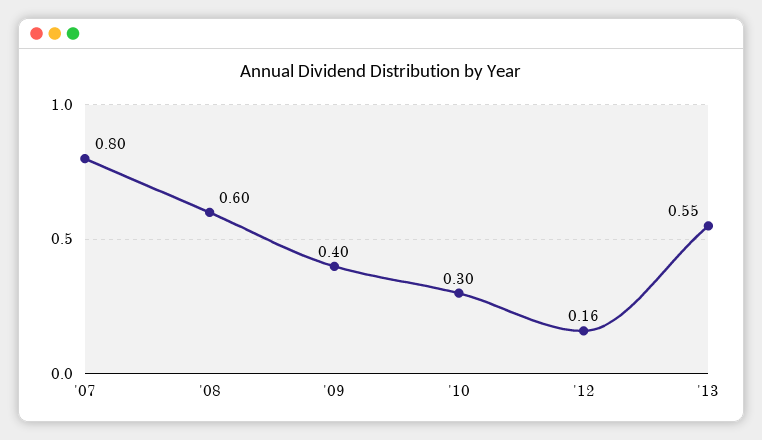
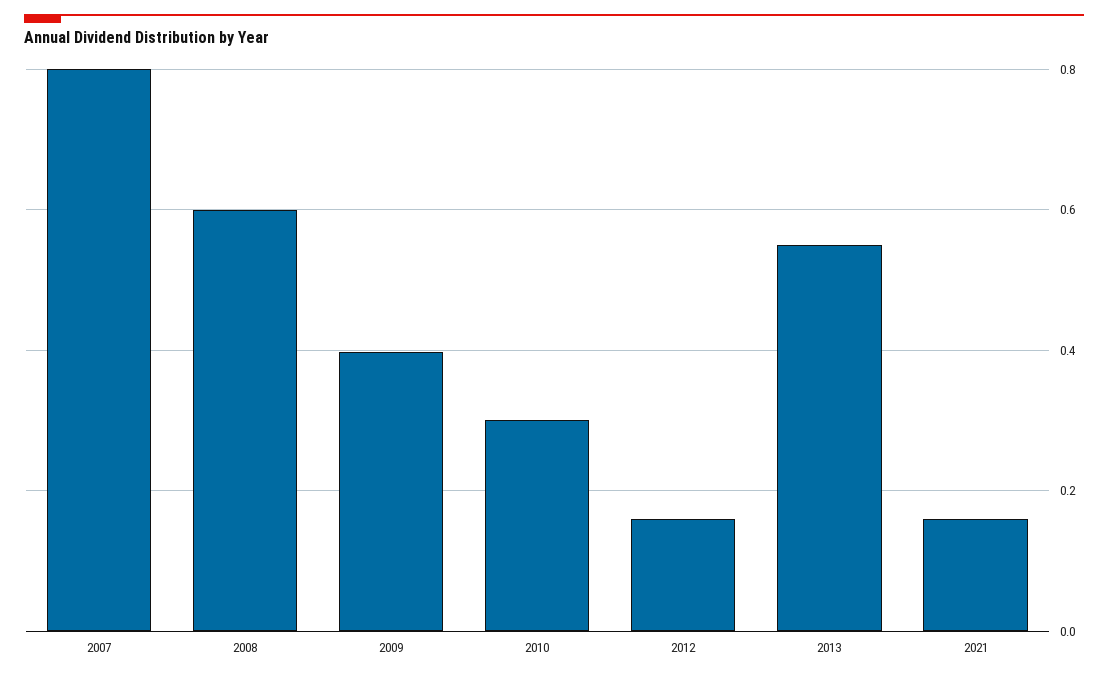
2021: none -> 0.16

